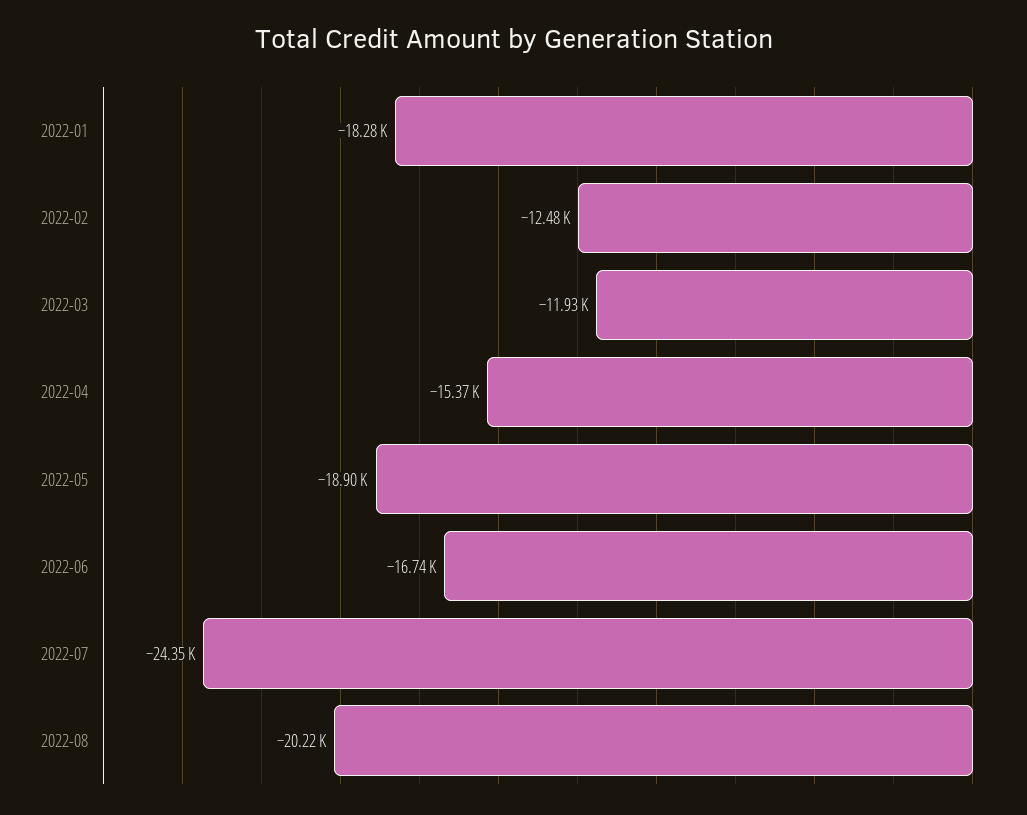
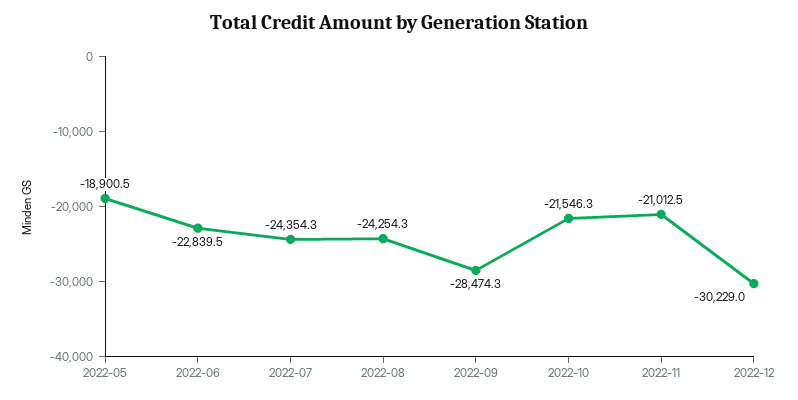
2022-01: -18280 -> none
2022-02: -12480 -> none
2022-03: -11930 -> none
2022-04: -15370 -> none
2022-06: -16740 -> -22839.5
2022-08: -20220 -> -24254.3
2022-09: none -> -28474.3
2022-10: none -> -21546.3
2022-11: none -> -21012.5
2022-12: none -> -30229

